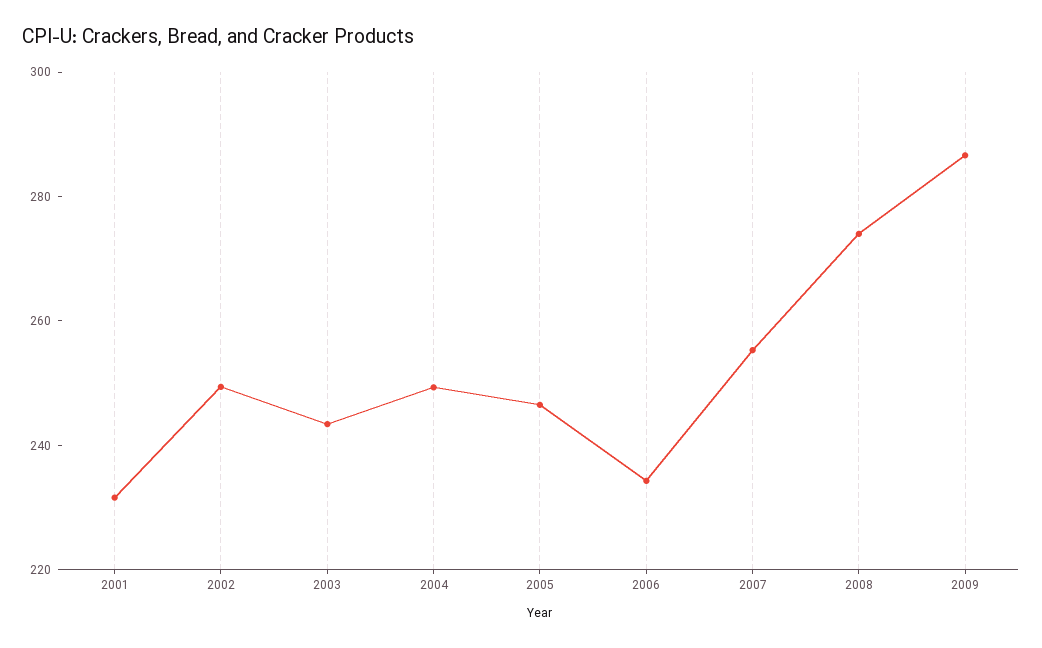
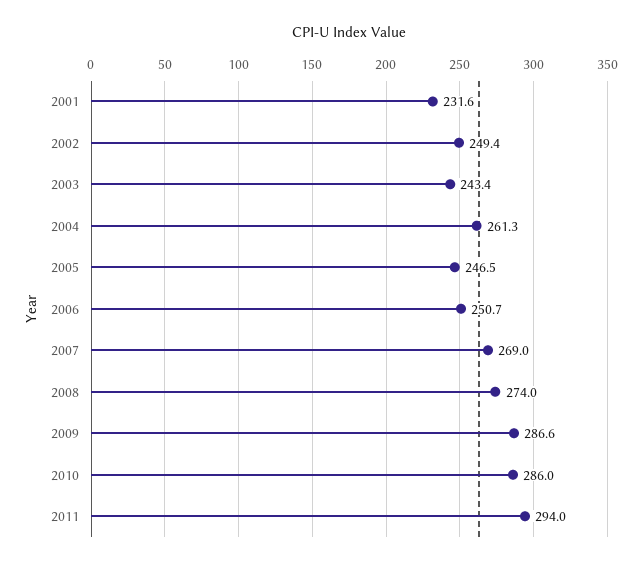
2004: 250 -> 261.3
2006: 235 -> 250.7
2007: 255 -> 269
2010: none -> 286
2011: none -> 294

